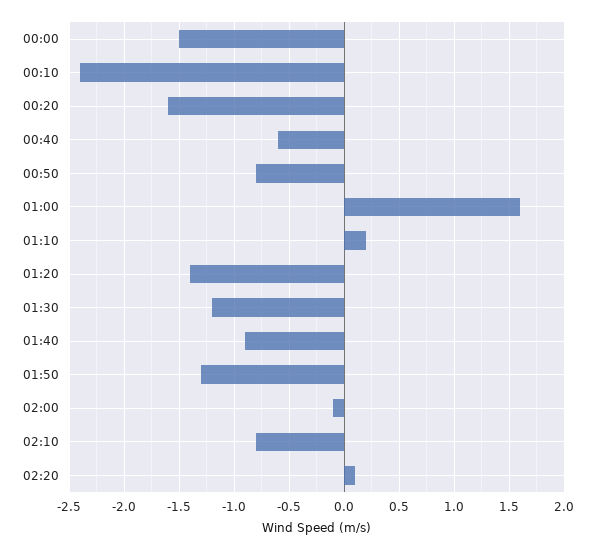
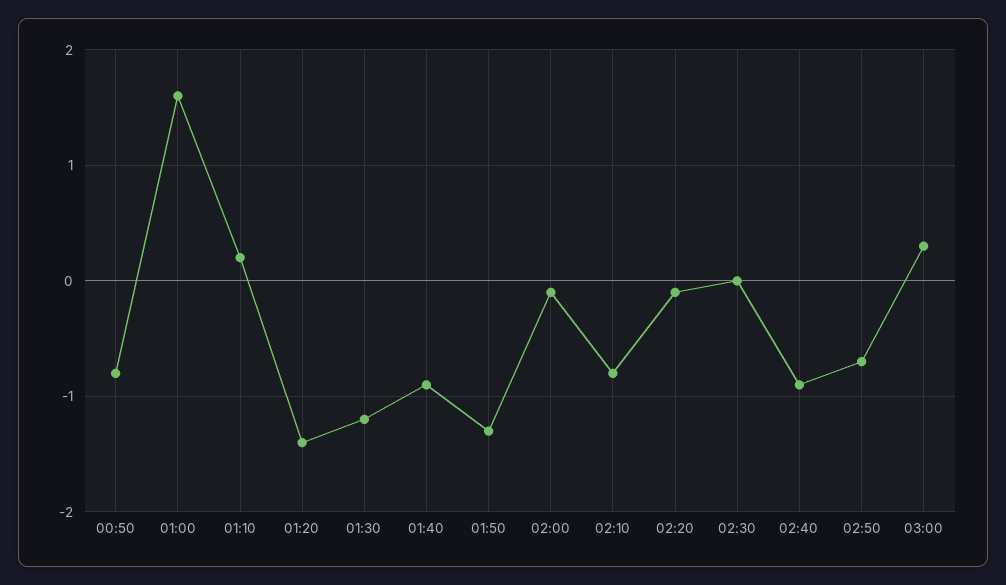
00:00: -1.5 -> none
00:10: -2.4 -> none
00:20: -1.6 -> none
00:40: -0.6 -> none
02:20: 0.1 -> -0.1
02:30: none -> 0
02:40: none -> -0.9
02:50: none -> -0.7
03:00: none -> 0.3

